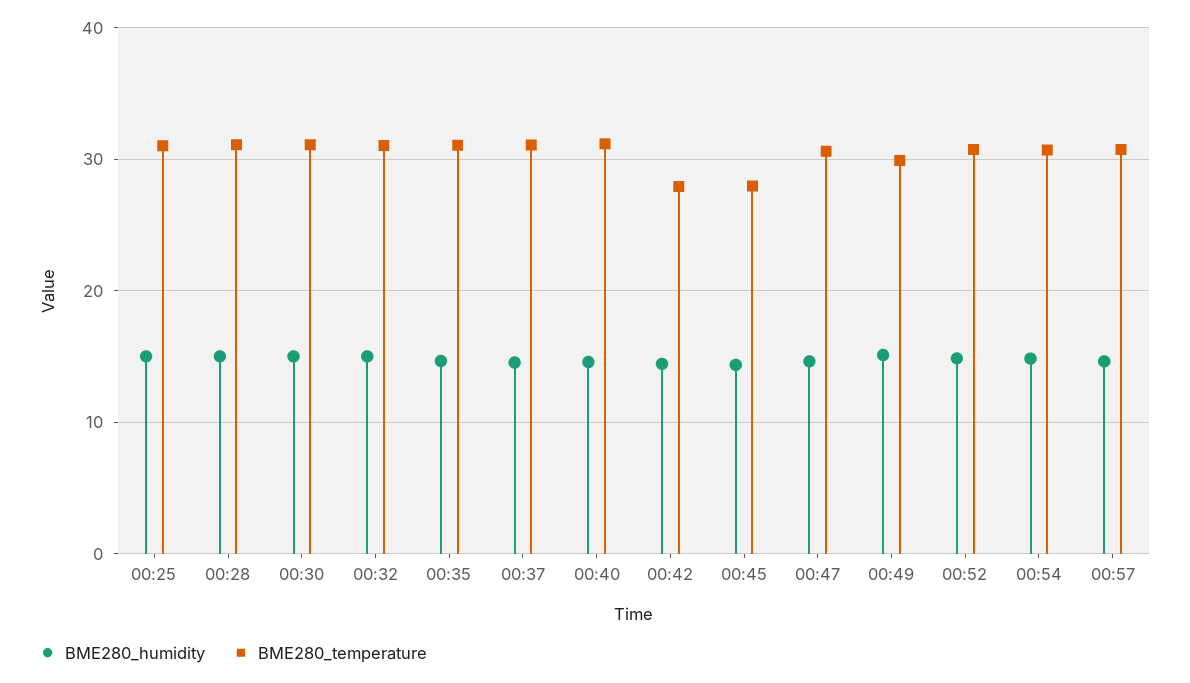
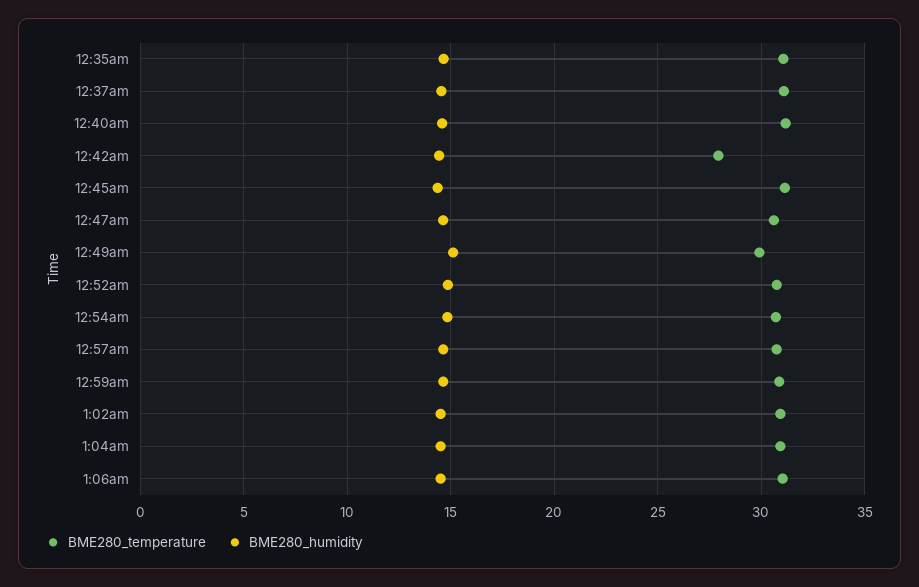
BME280_humidity, 00:25: 15 -> none
BME280_temperature, 00:25: 31 -> none
BME280_humidity, 00:28: 15 -> none
BME280_temperature, 00:28: 31 -> none
BME280_humidity, 00:30: 15 -> none
BME280_temperature, 00:30: 31 -> none
BME280_humidity, 00:32: 15 -> none
BME280_temperature, 00:32: 31 -> none
BME280_temperature, 00:45: 28 -> 31
BME280_temperature, 12:59am: none -> 31
BME280_humidity, 12:59am: none -> 14.5
BME280_temperature, 1:02am: none -> 31
BME280_humidity, 1:02am: none -> 14.5
BME280_temperature, 1:04am: none -> 31
BME280_humidity, 1:04am: none -> 14.5
BME280_temperature, 1:06am: none -> 31
BME280_humidity, 1:06am: none -> 14.5

